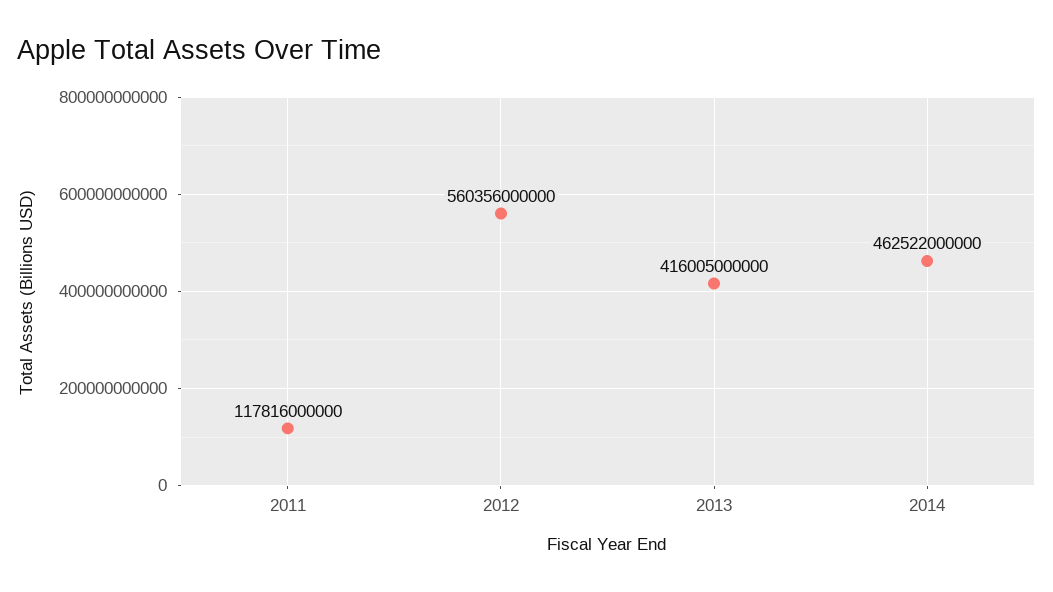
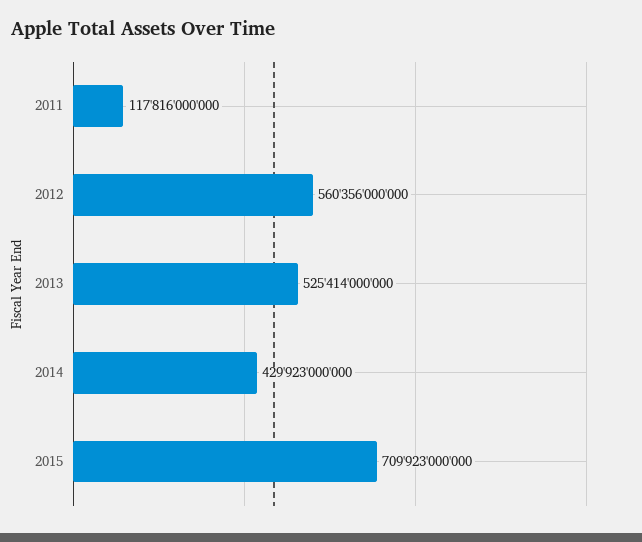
2013: 416005000000 -> 525414000000
2014: 462522000000 -> 429923000000
2015: none -> 709923000000

